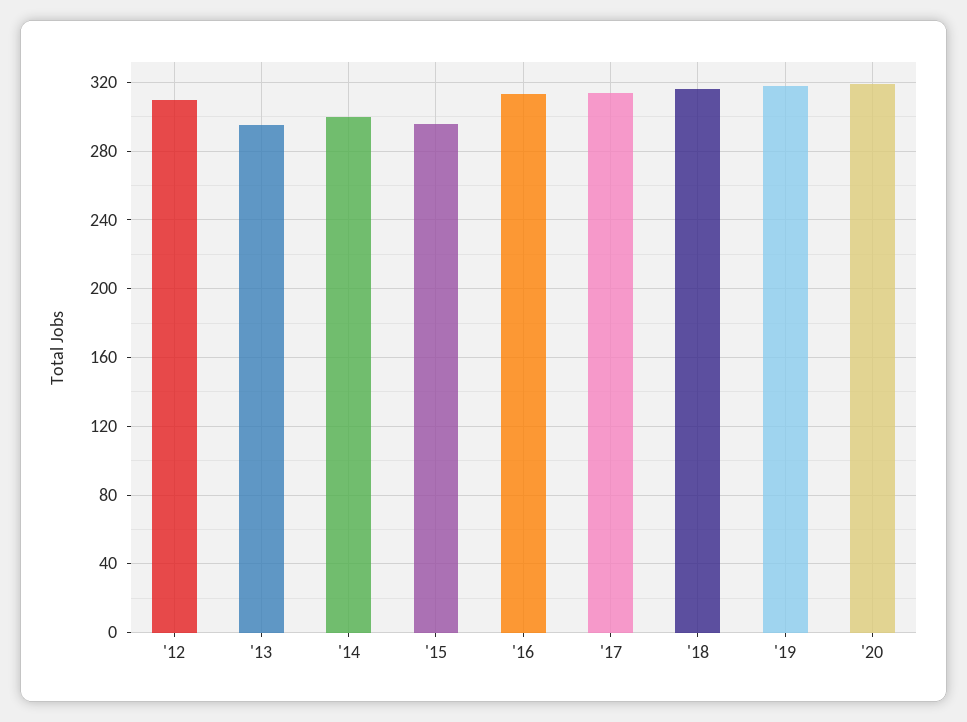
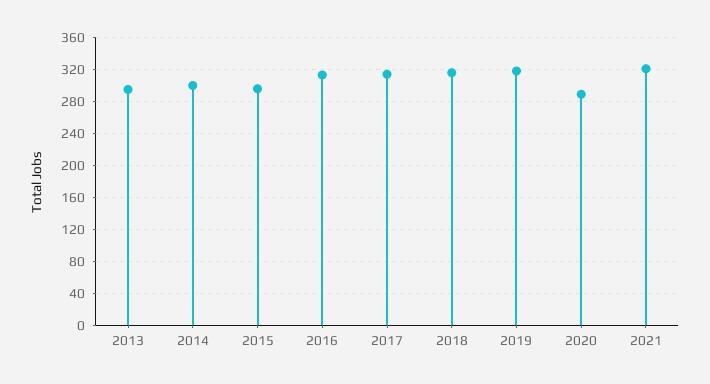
'12: 310 -> none
'20: 320 -> 290
2021: none -> 320

